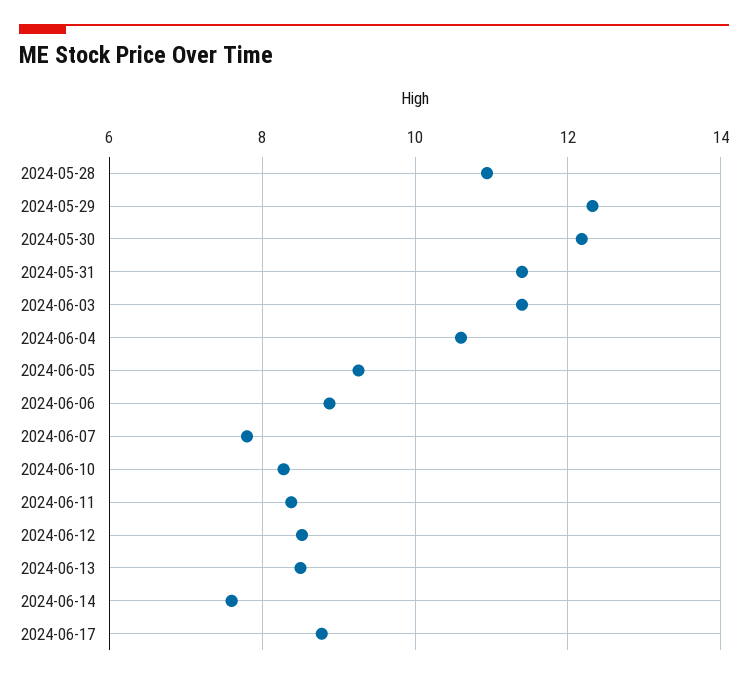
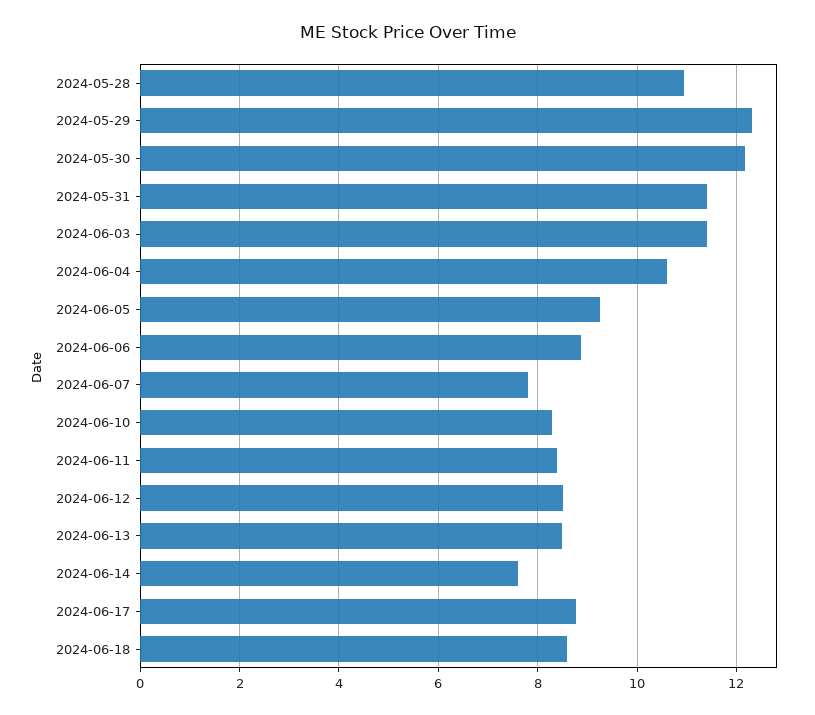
2024-06-18: none -> 8.6

